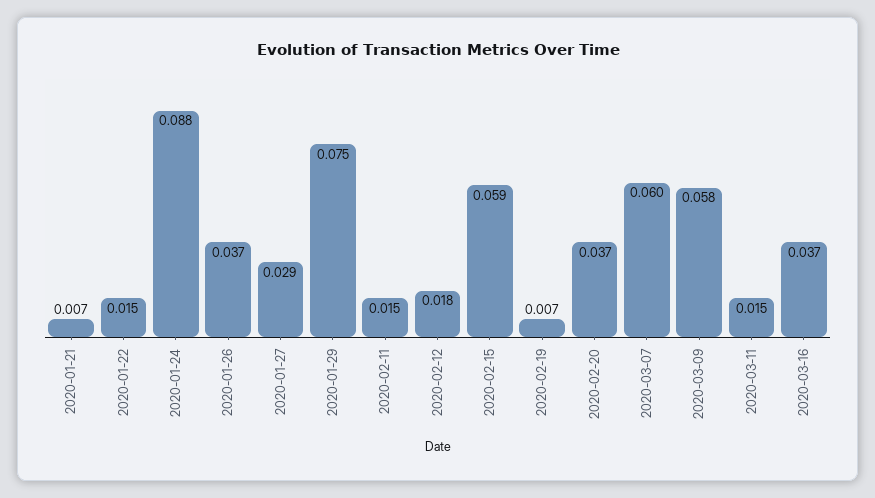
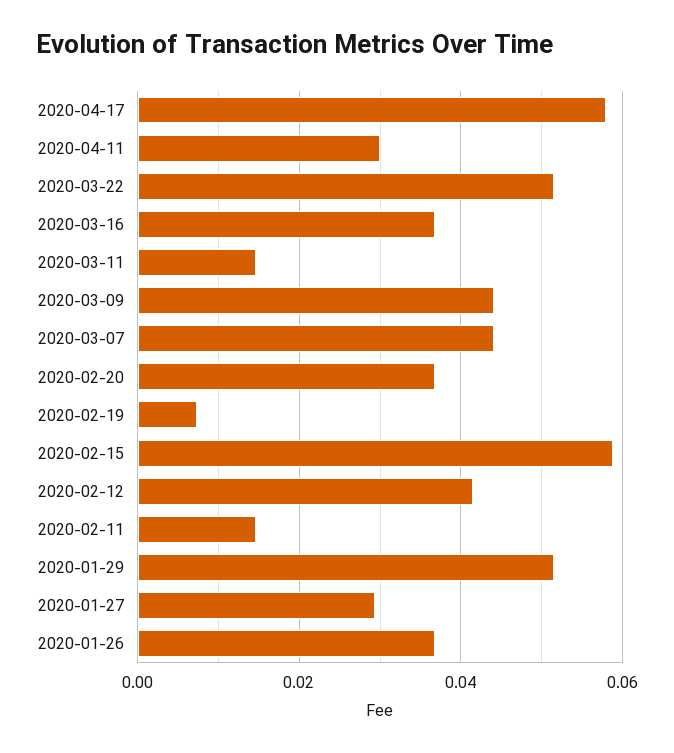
2020-01-21: 0.007 -> none
2020-01-22: 0.015 -> none
2020-01-24: 0.088 -> none
2020-01-29: 0.075 -> 0.052
2020-02-12: 0.018 -> 0.042
2020-03-07: 0.06 -> 0.044
2020-03-09: 0.058 -> 0.044
2020-04-17: none -> 0.058
2020-04-11: none -> 0.03
2020-03-22: none -> 0.052

